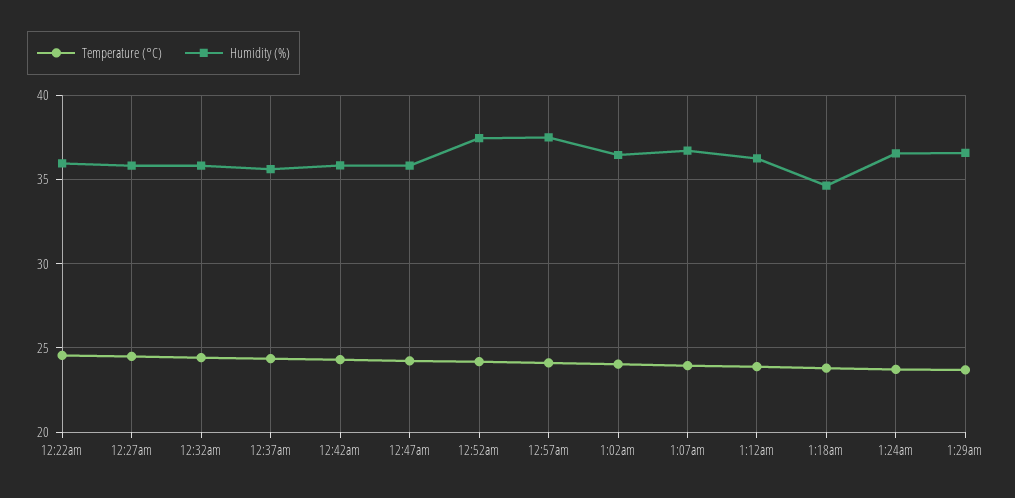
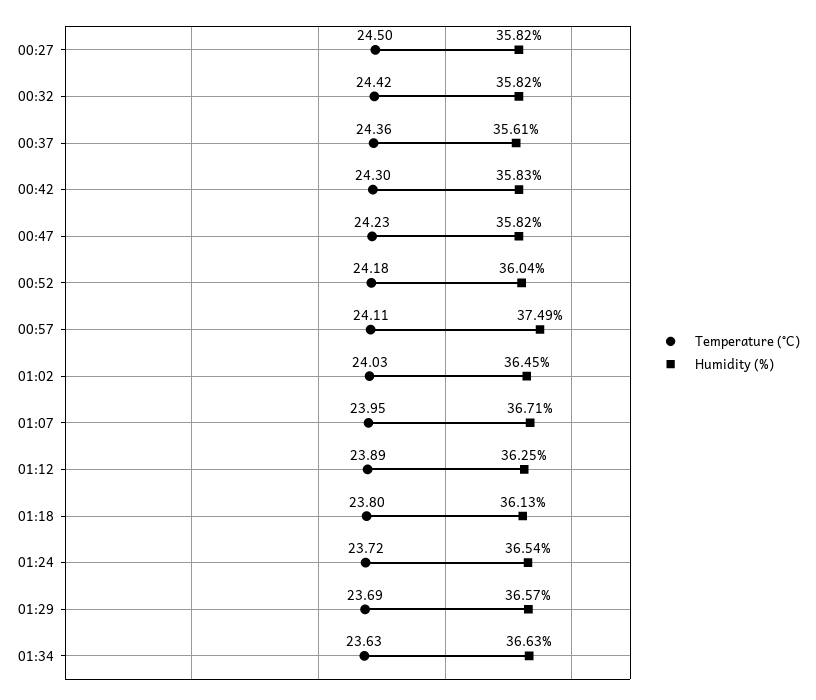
Temperature (°C), 12:22am: 24.5 -> none
Humidity (%), 12:22am: 36 -> none
Humidity (%), 12:52am: 37.5 -> 36.04
Humidity (%), 1:18am: 34.5 -> 36.13
Temperature (°C), 01:34: none -> 23.63
Humidity (%), 01:34: none -> 36.63

